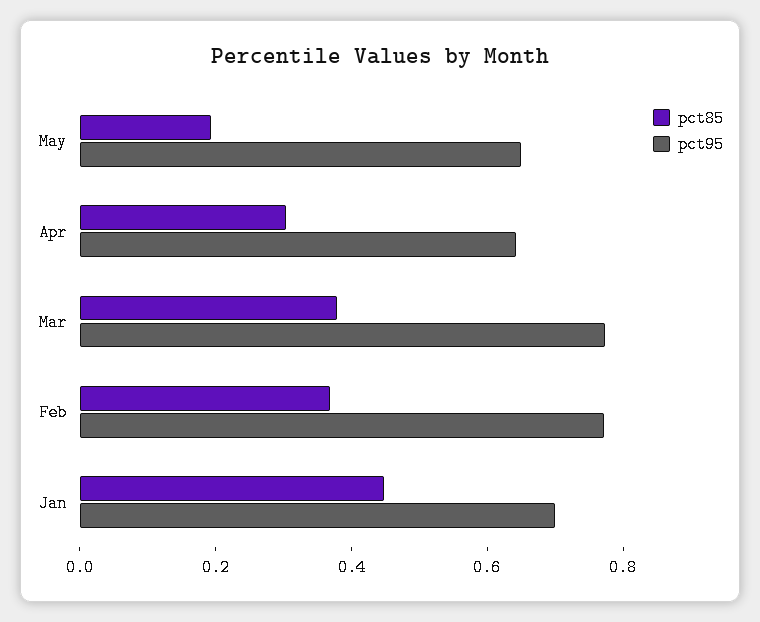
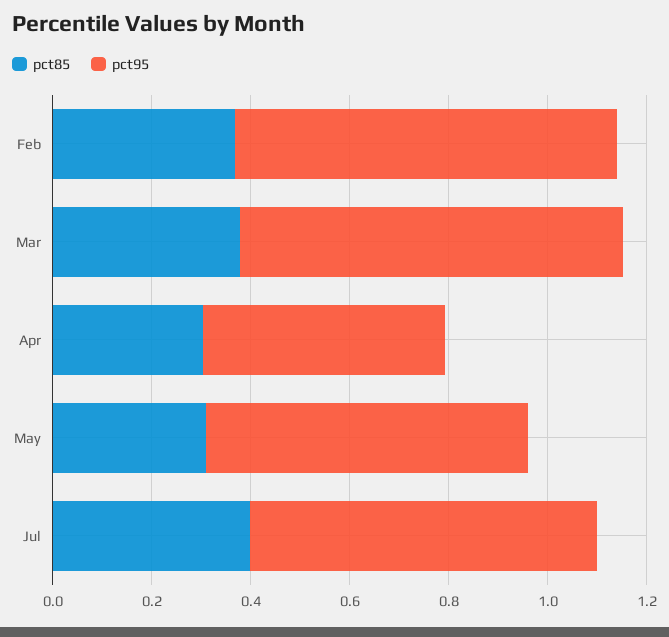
pct85, May: 0.2 -> 0.3
pct95, Apr: 0.65 -> 0.5
pct85, Jan: 0.45 -> none
pct95, Jan: 0.7 -> none
pct85, Jul: none -> 0.4
pct95, Jul: none -> 0.7

